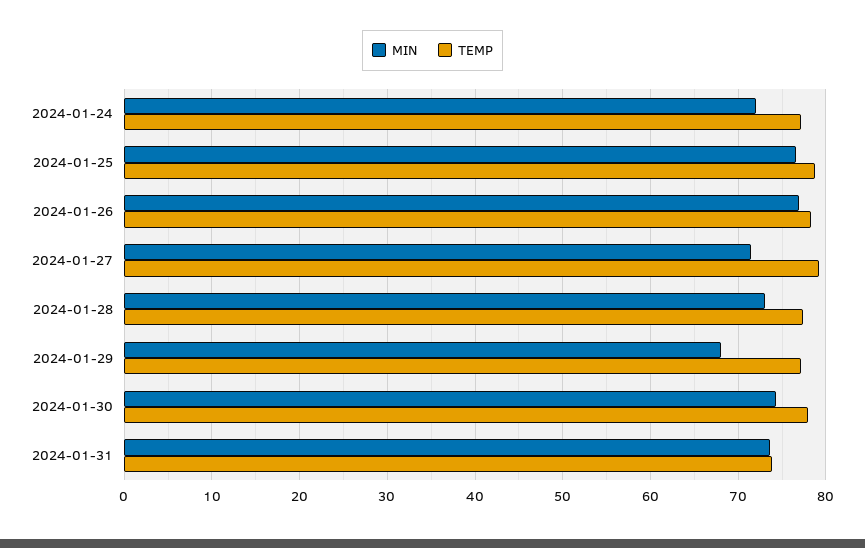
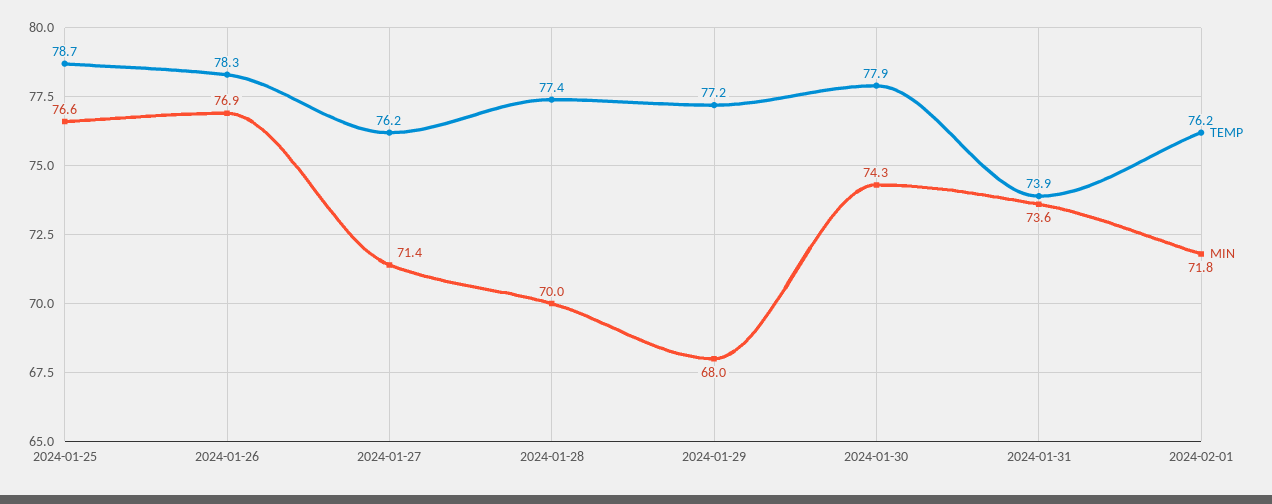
MIN, 2024-01-24: 72 -> none
TEMP, 2024-01-24: 77 -> none
TEMP, 2024-01-27: 79 -> 76.2
MIN, 2024-01-28: 73 -> 70
TEMP, 2024-02-01: none -> 76.2
MIN, 2024-02-01: none -> 71.8

